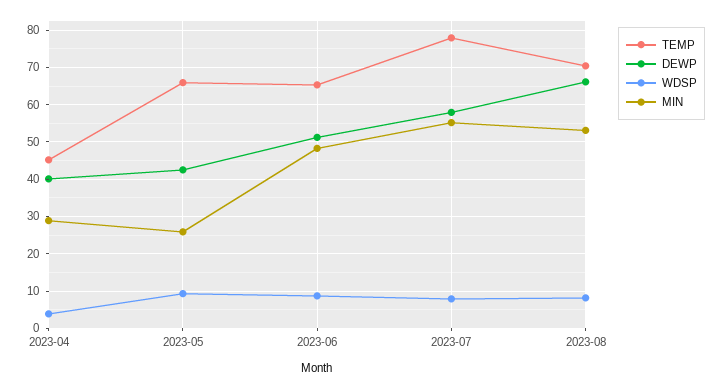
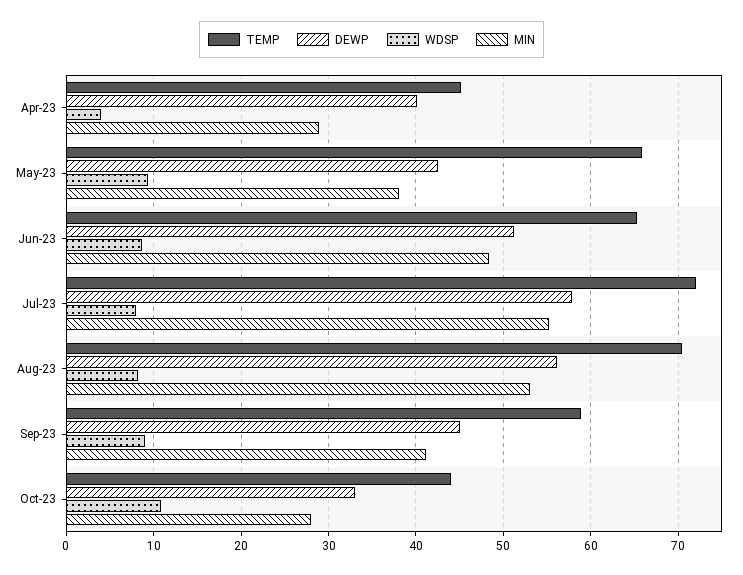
MIN, 2023-05: 26 -> 38
TEMP, 2023-07: 78 -> 72
DEWP, 2023-08: 66 -> 56
TEMP, Sep-23: none -> 59
DEWP, Sep-23: none -> 45
WDSP, Sep-23: none -> 9
MIN, Sep-23: none -> 41
TEMP, Oct-23: none -> 44
DEWP, Oct-23: none -> 33
WDSP, Oct-23: none -> 11
MIN, Oct-23: none -> 28

